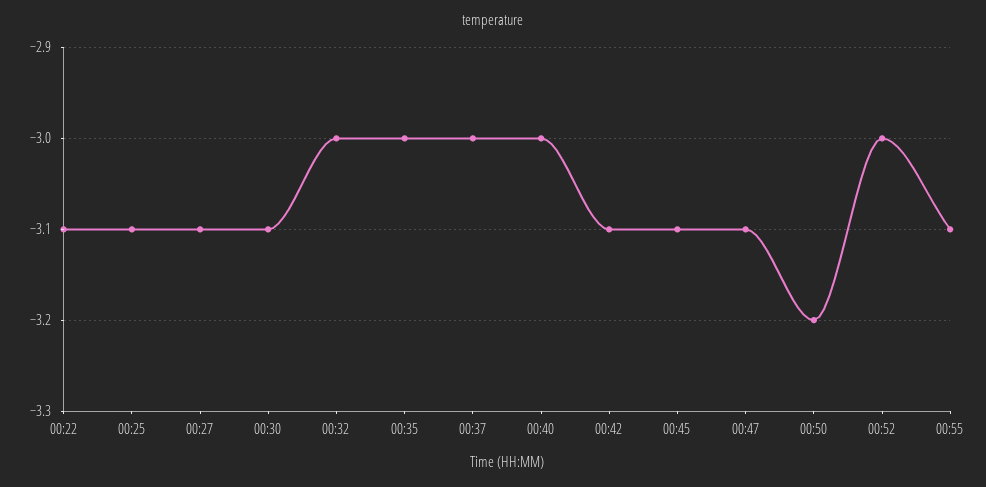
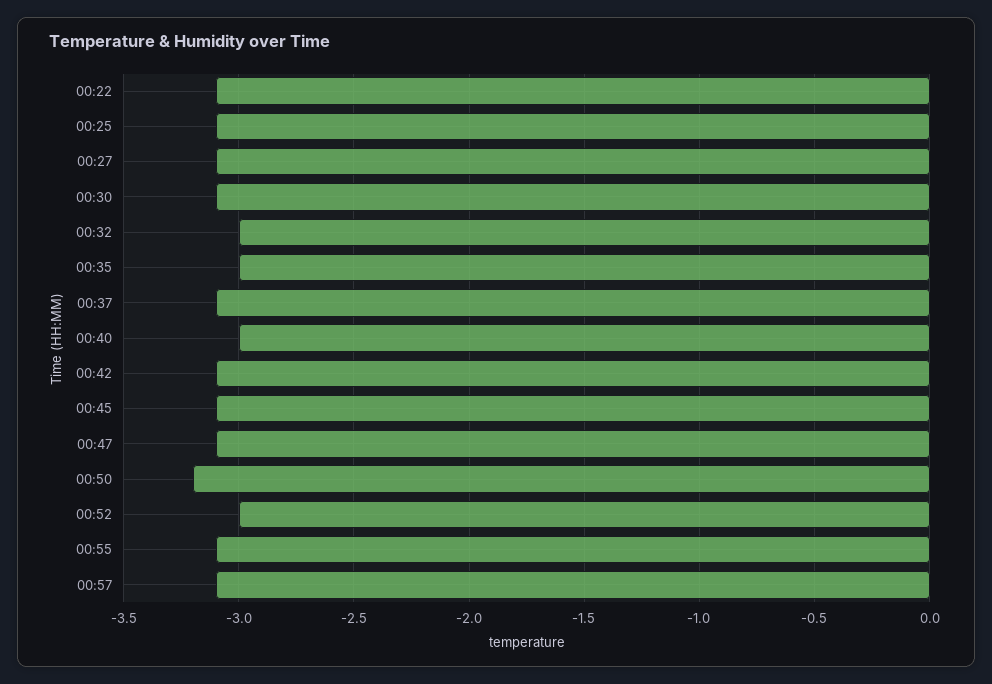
00:37: -3 -> -3.1
00:57: none -> -3.1

